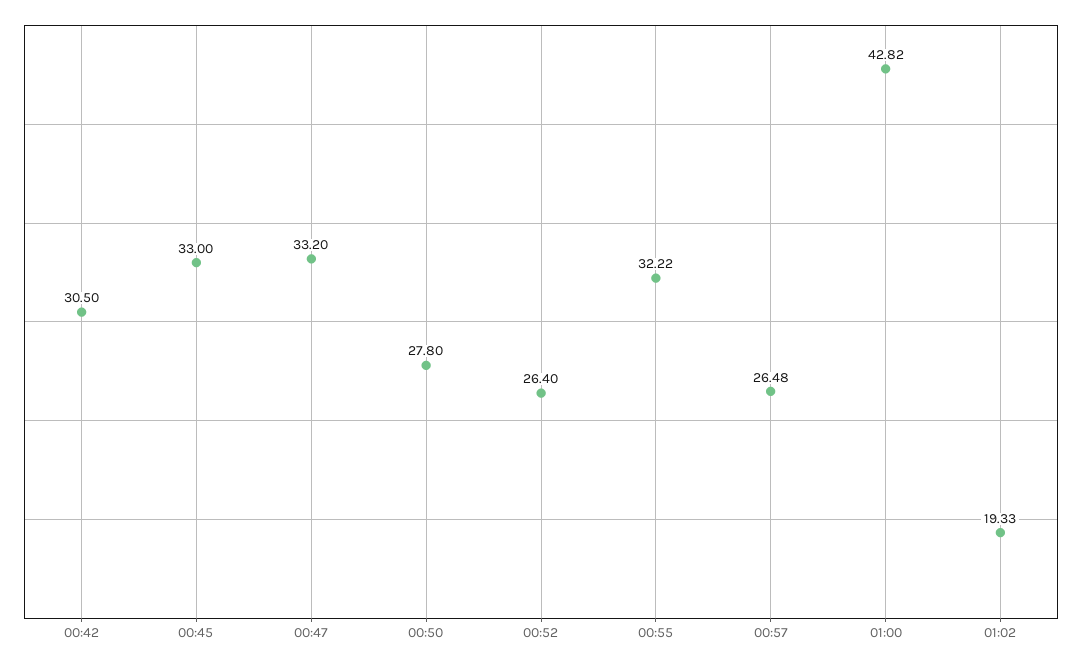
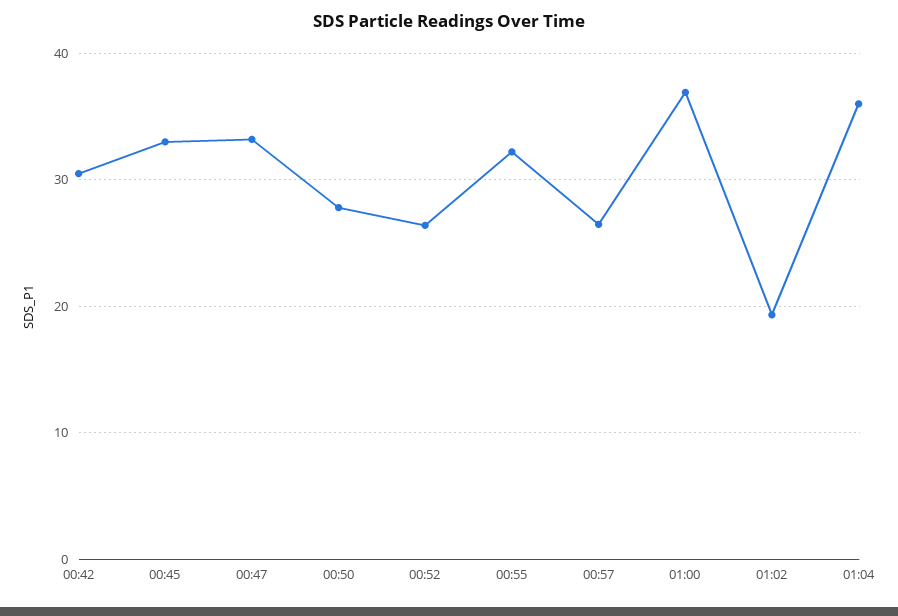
01:00: 42.82 -> 37
01:04: none -> 36

